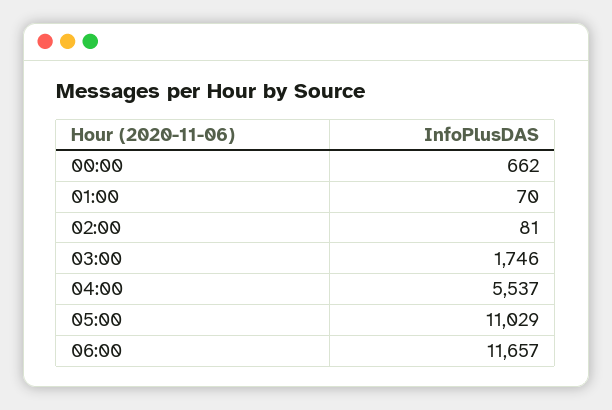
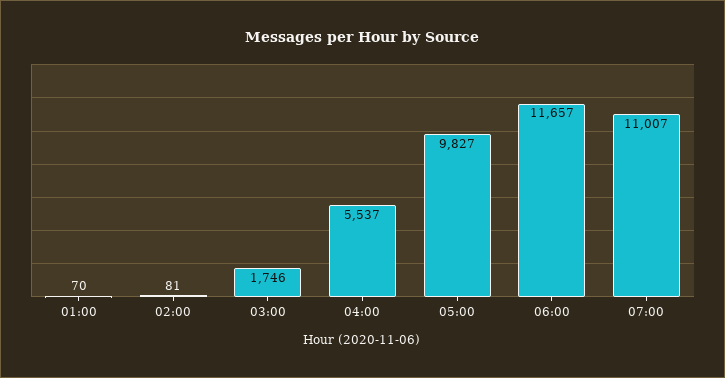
00:00: 662 -> none
05:00: 11029 -> 9827
07:00: none -> 11007

